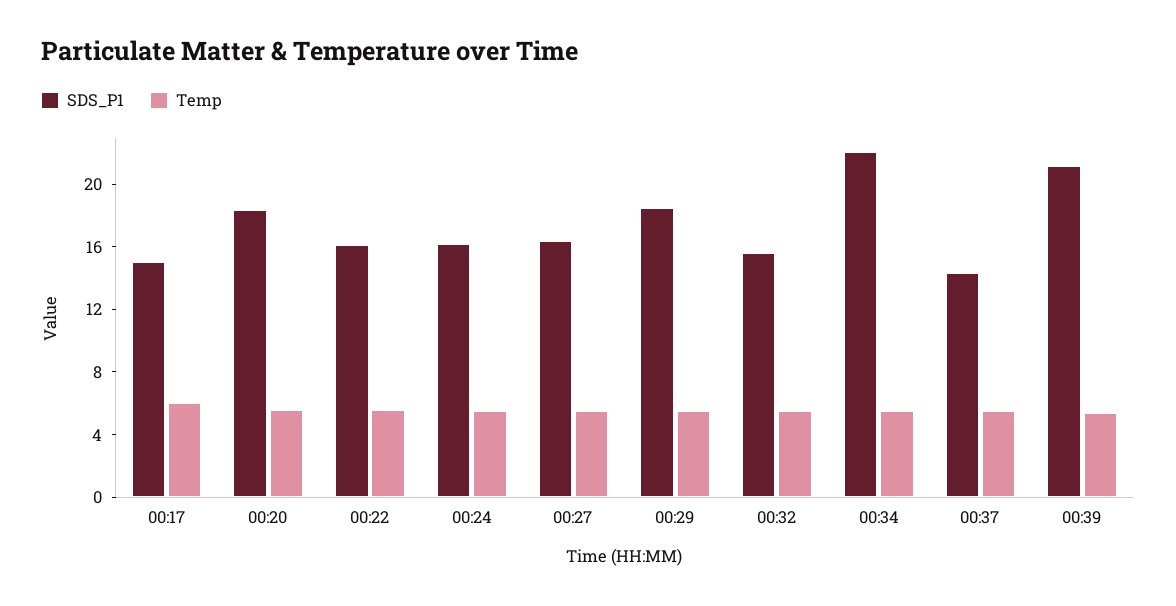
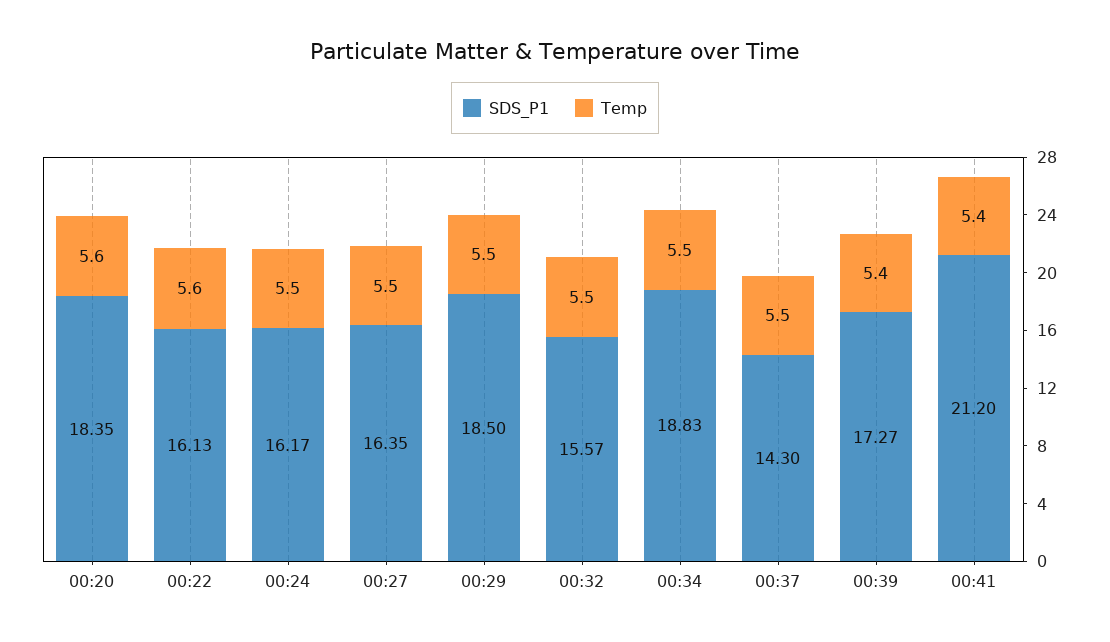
SDS_P1, 00:17: 15 -> none
Temp, 00:17: 6 -> none
SDS_P1, 00:34: 22 -> 18.83
SDS_P1, 00:39: 21 -> 17.27
SDS_P1, 00:41: none -> 21.2
Temp, 00:41: none -> 5.4

